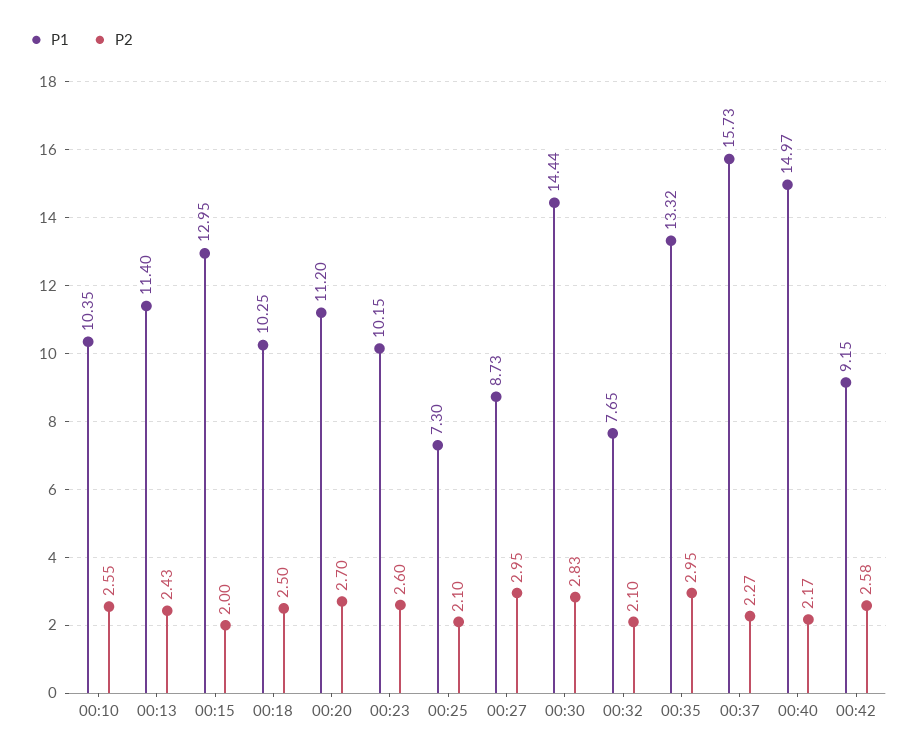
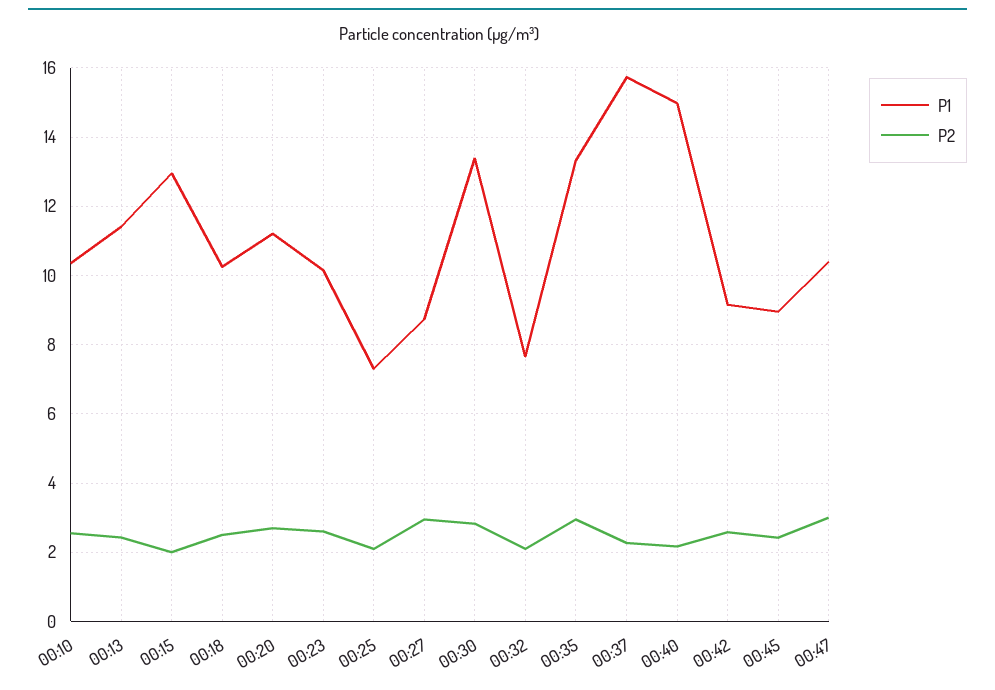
P1, 00:30: 14.44 -> 13.4
P1, 00:45: none -> 9
P2, 00:45: none -> 2.4
P1, 00:47: none -> 10.4
P2, 00:47: none -> 3

